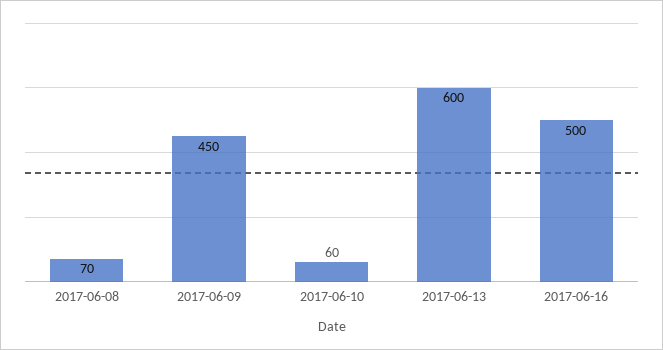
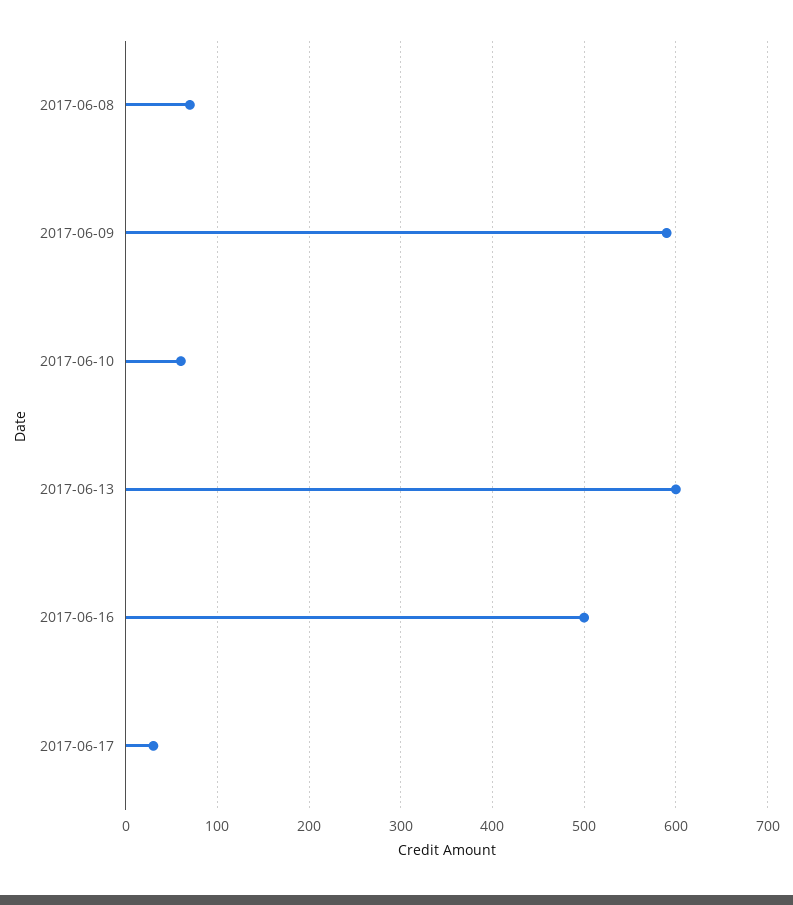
2017-06-09: 450 -> 590
2017-06-17: none -> 30

